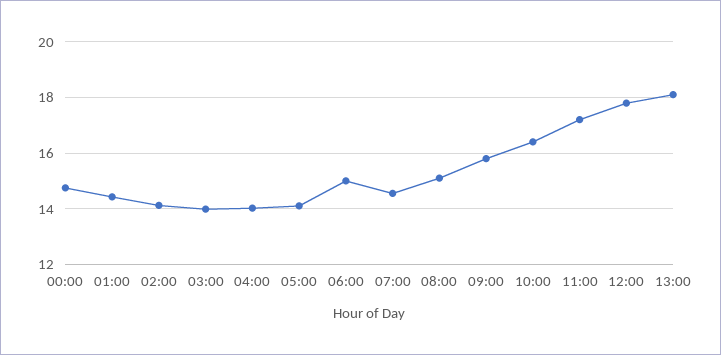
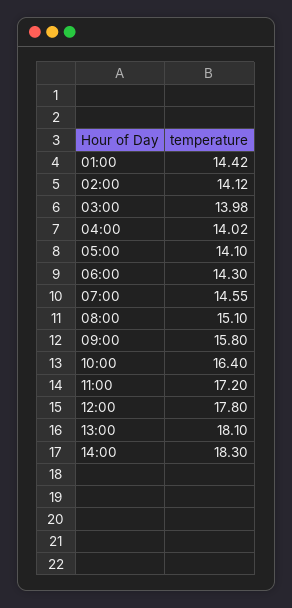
00:00: 14.75 -> none
06:00: 15 -> 14.3
14:00: none -> 18.3

